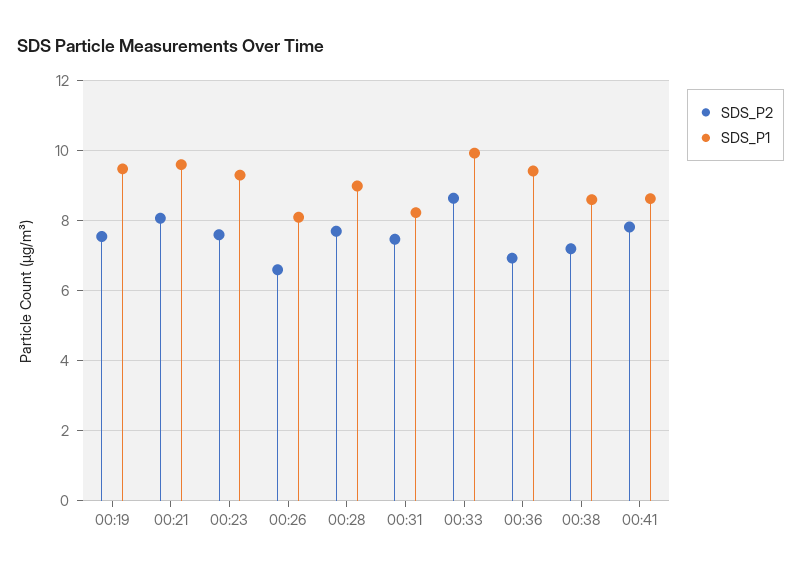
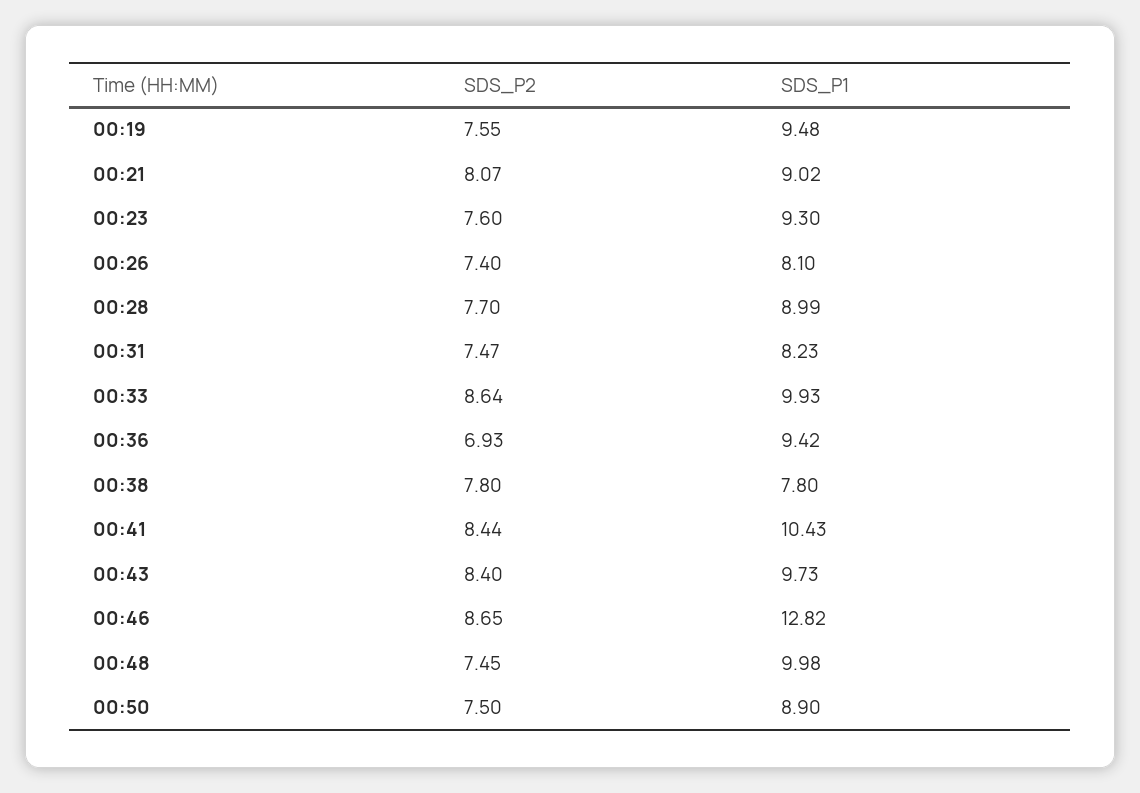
SDS_P1, 00:21: 9.6 -> 9.02
SDS_P2, 00:26: 6.6 -> 7.4
SDS_P2, 00:38: 7.2 -> 7.8
SDS_P1, 00:38: 8.6 -> 7.8
SDS_P2, 00:41: 7.8 -> 8.44
SDS_P1, 00:41: 8.6 -> 10.43
SDS_P2, 00:43: none -> 8.4
SDS_P1, 00:43: none -> 9.73
SDS_P2, 00:46: none -> 8.65
SDS_P1, 00:46: none -> 12.82
SDS_P2, 00:48: none -> 7.45
SDS_P1, 00:48: none -> 9.98
SDS_P2, 00:50: none -> 7.5
SDS_P1, 00:50: none -> 8.9

